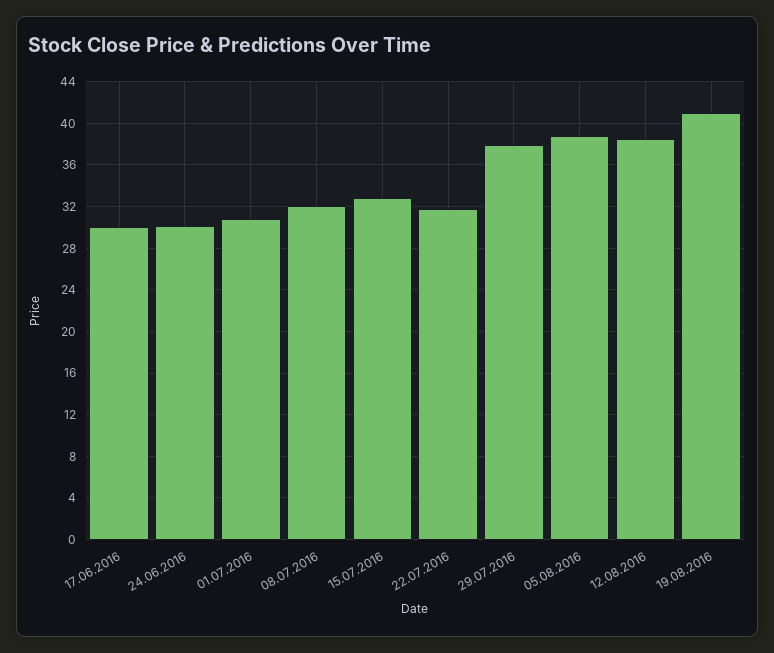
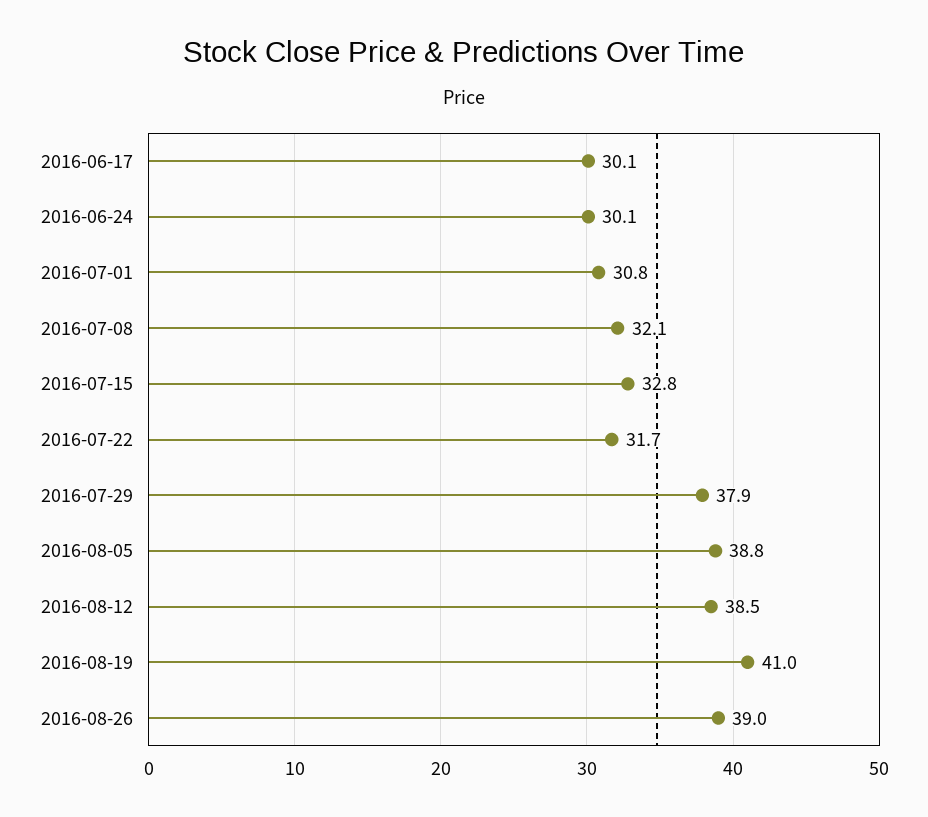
2016-08-26: none -> 39

